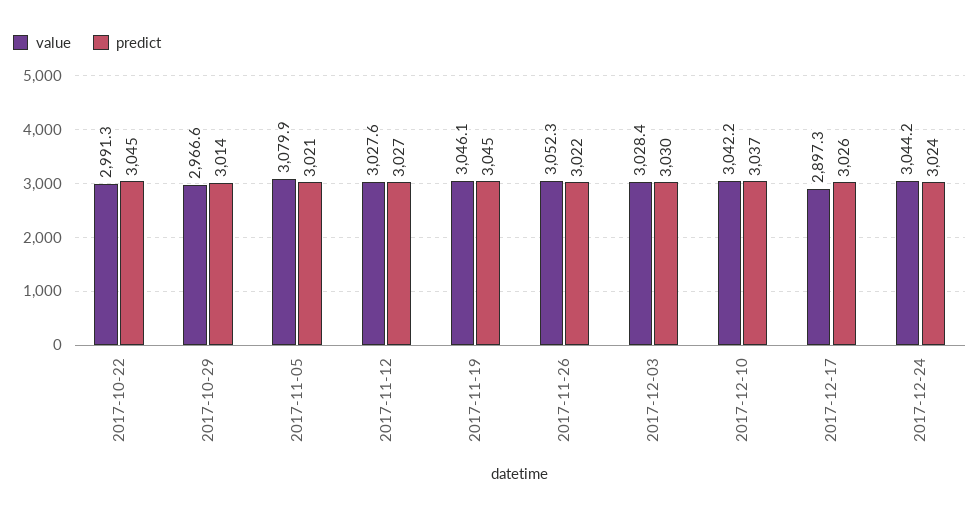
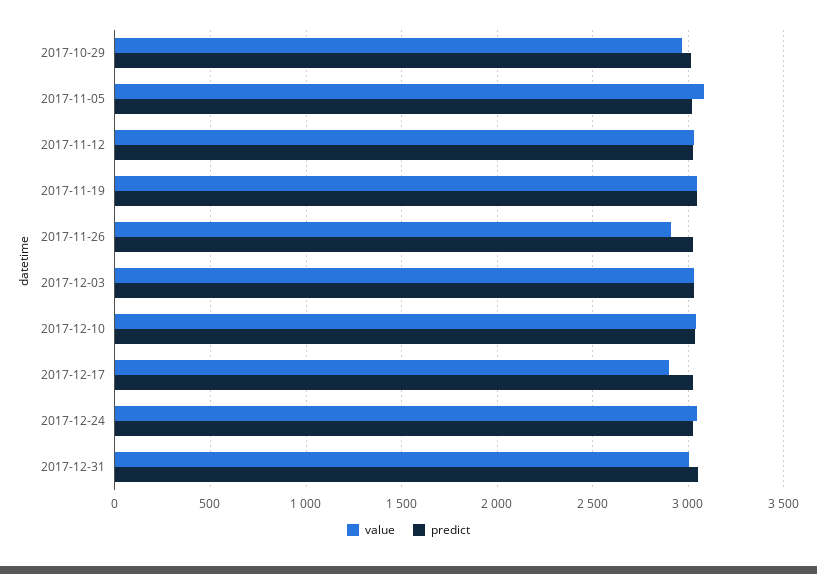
value, 2017-10-22: 2991.3 -> none
predict, 2017-10-22: 3045 -> none
value, 2017-11-26: 3052.3 -> 2900
value, 2017-12-31: none -> 3000
predict, 2017-12-31: none -> 3050

